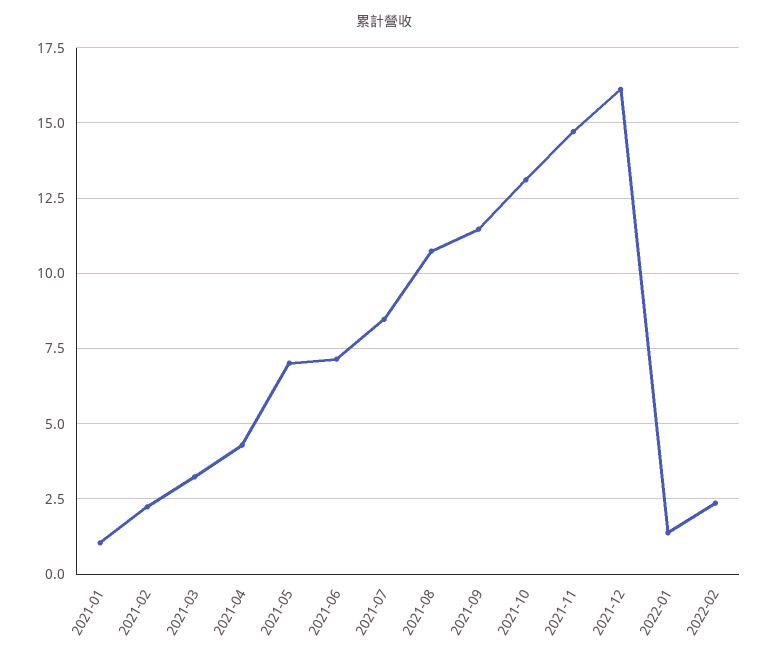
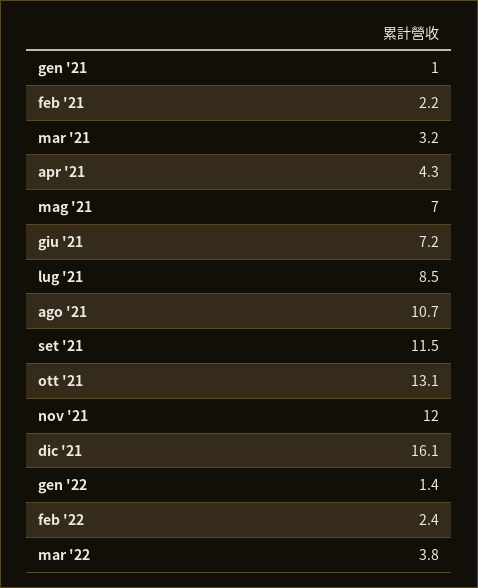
2021-11: 14.75 -> 12
mar '22: none -> 3.8

